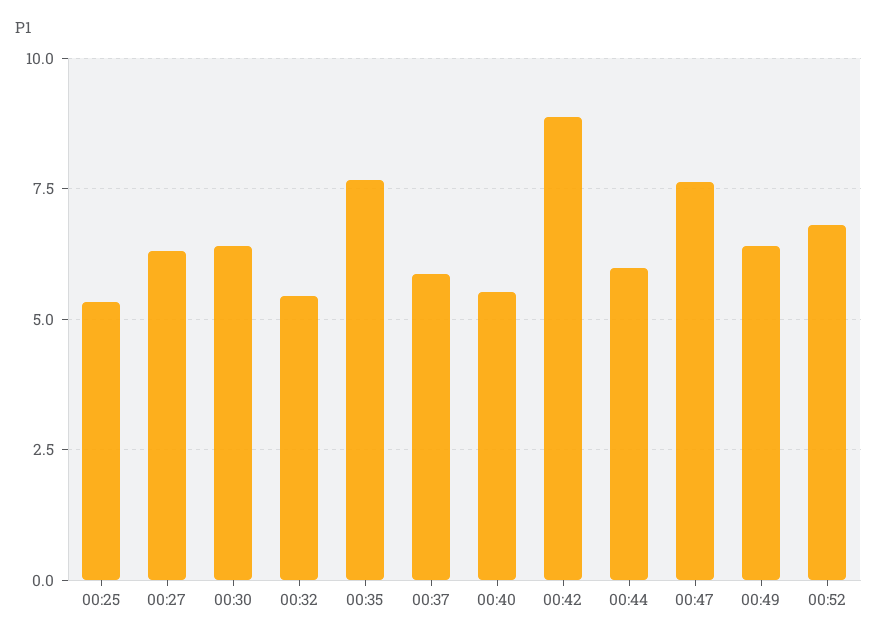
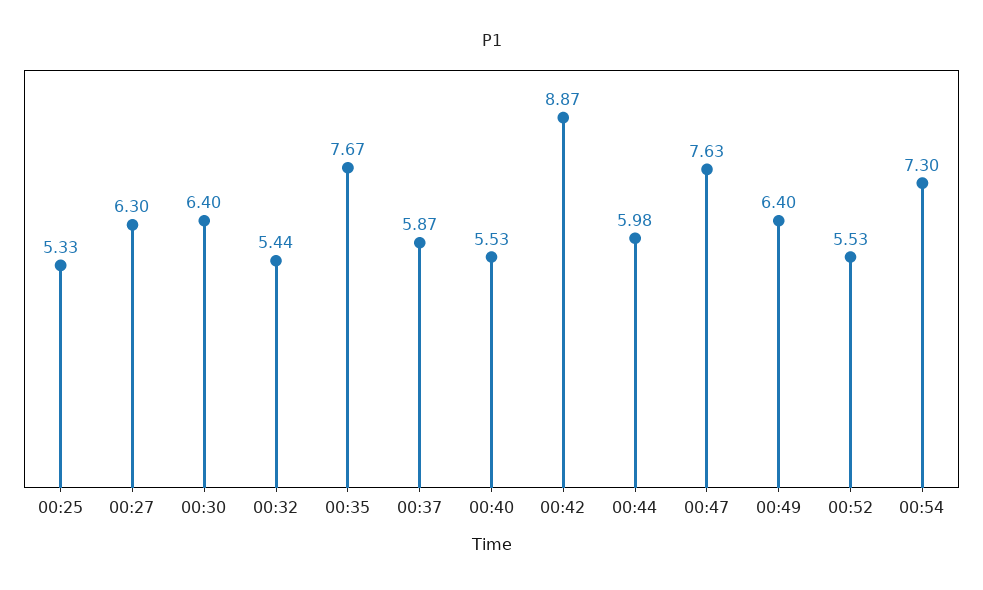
00:52: 6.75 -> 5.53
00:54: none -> 7.3

